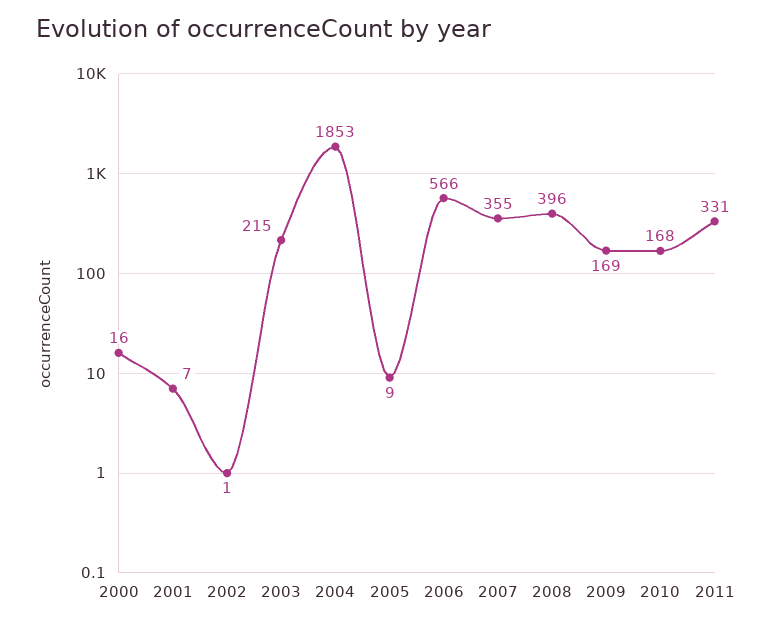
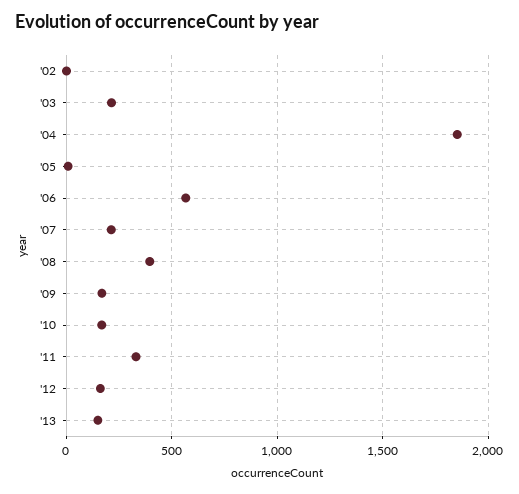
2000: 16 -> none
2001: 7 -> none
2007: 355 -> 200
'12: none -> 150
'13: none -> 150

